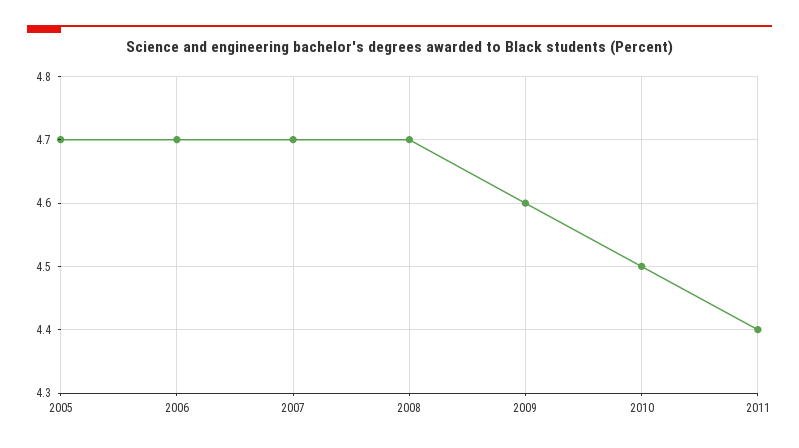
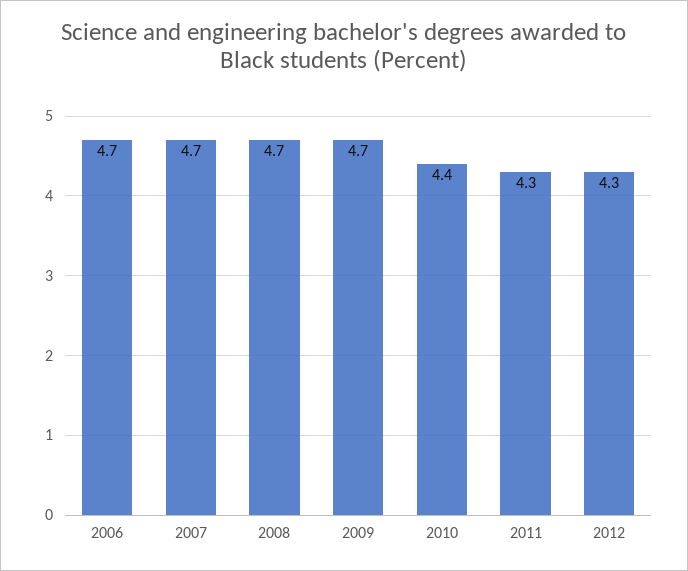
2005: 4.7 -> none
2009: 4.6 -> 4.7
2010: 4.5 -> 4.4
2011: 4.4 -> 4.3
2012: none -> 4.3

